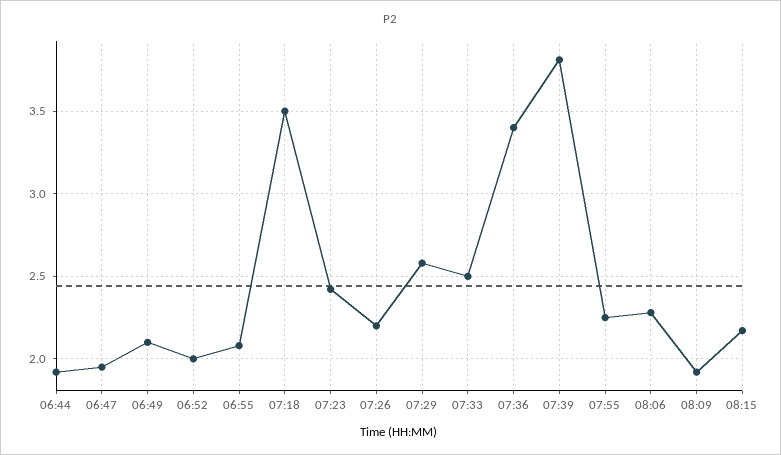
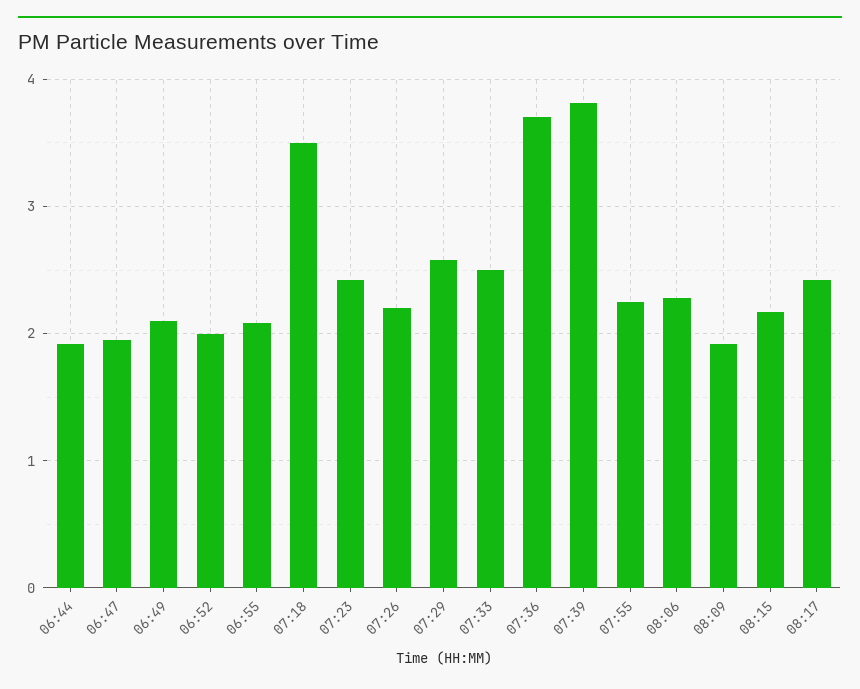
07:36: 3.4 -> 3.7
08:17: none -> 2.4

